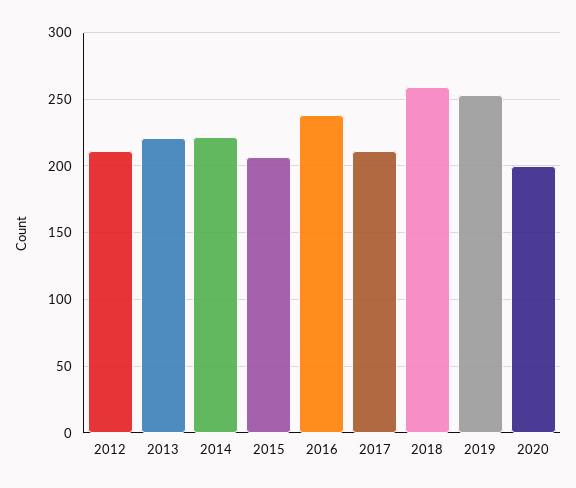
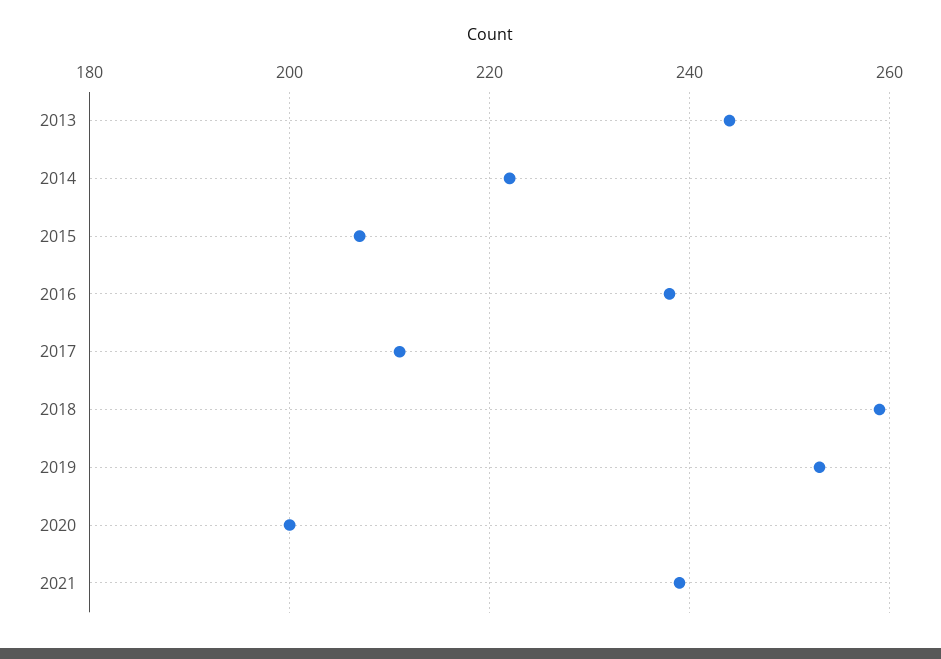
2012: 210 -> none
2013: 220 -> 245
2021: none -> 240

